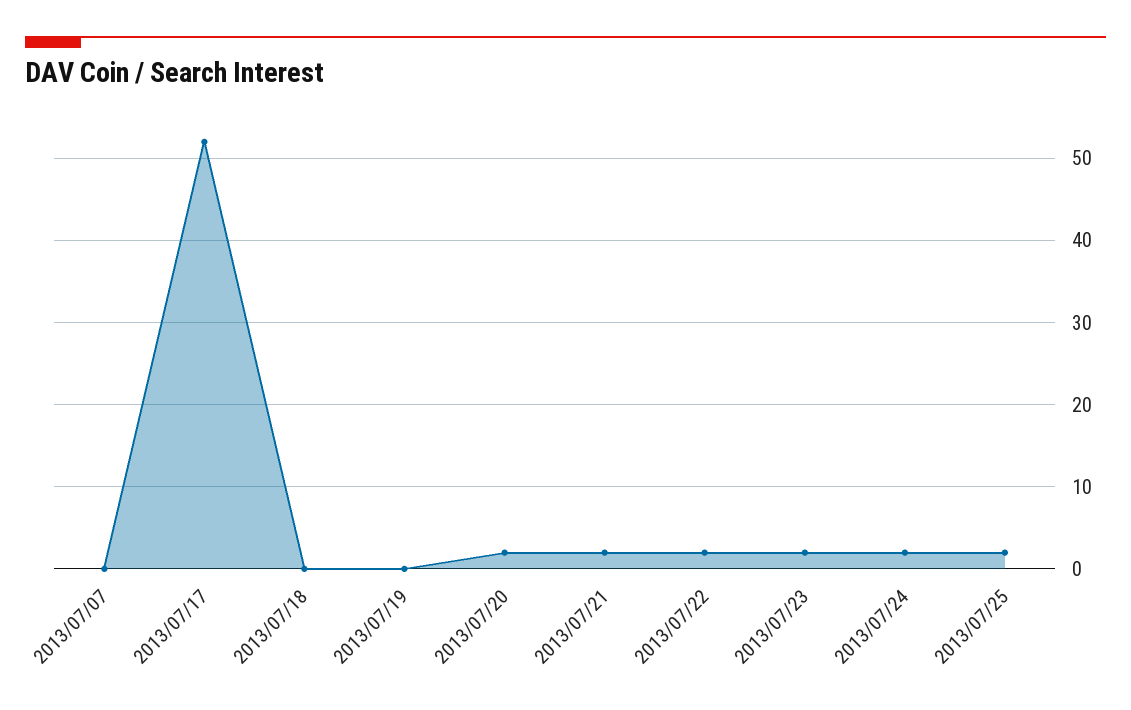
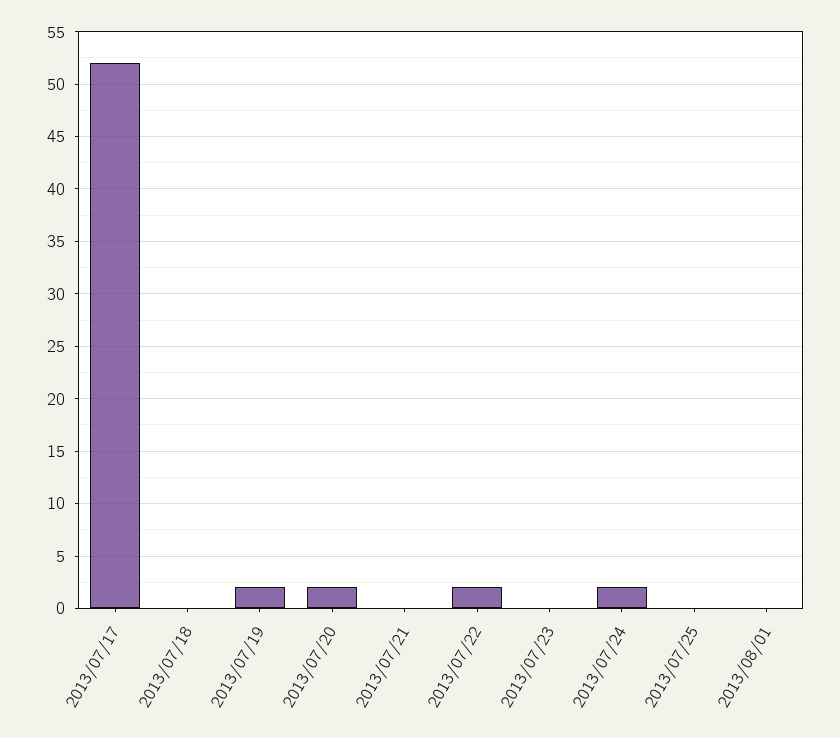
2013/07/07: 0 -> none
2013/07/19: 0 -> 2
2013/07/21: 2 -> 0
2013/07/23: 2 -> 0
2013/07/25: 2 -> 0
2013/08/01: none -> 0

